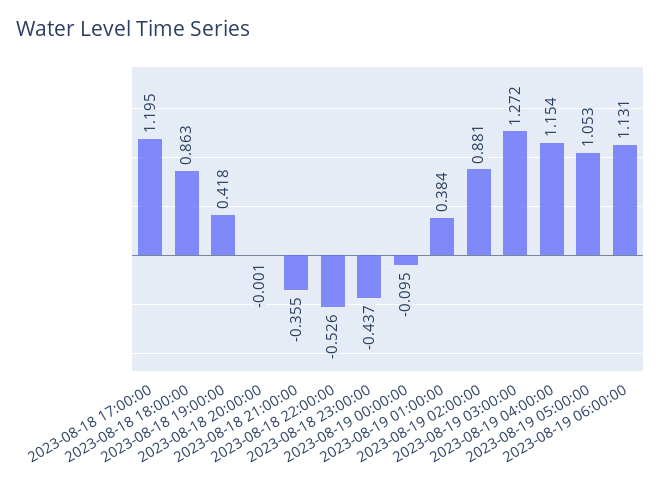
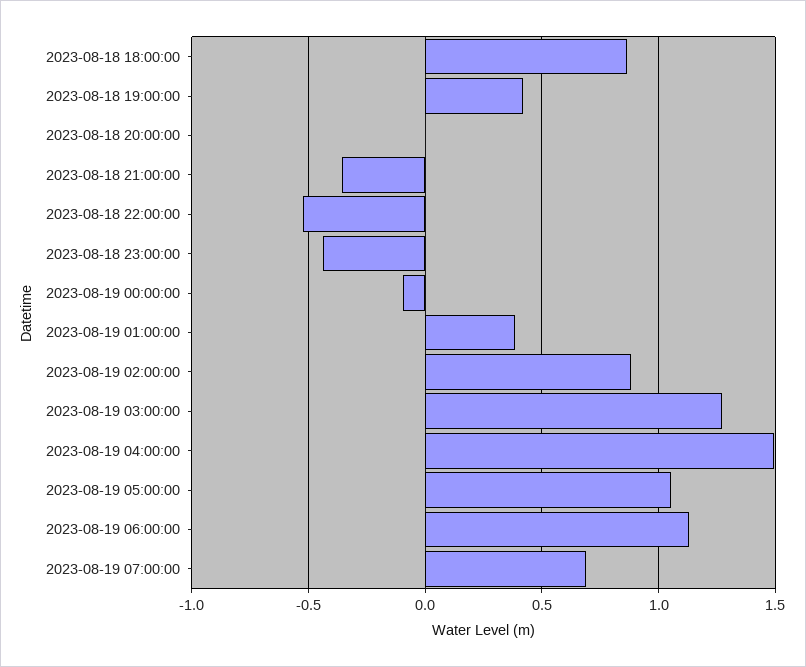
2023-08-18 17:00:00: 1.195 -> none
2023-08-19 04:00:00: 1.154 -> 1.5
2023-08-19 07:00:00: none -> 0.7

